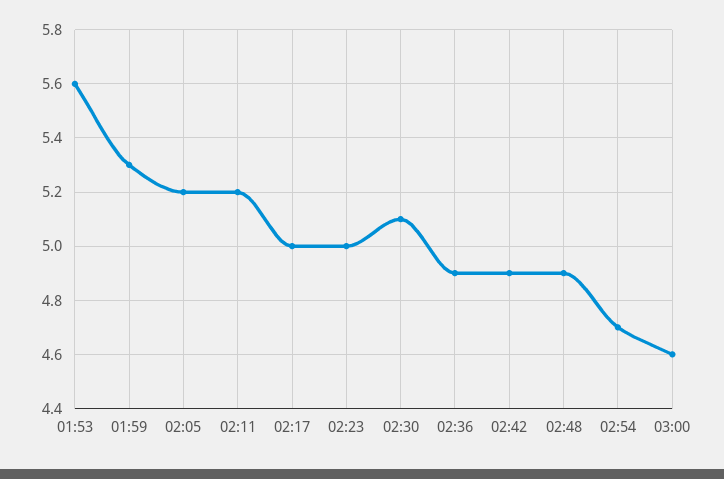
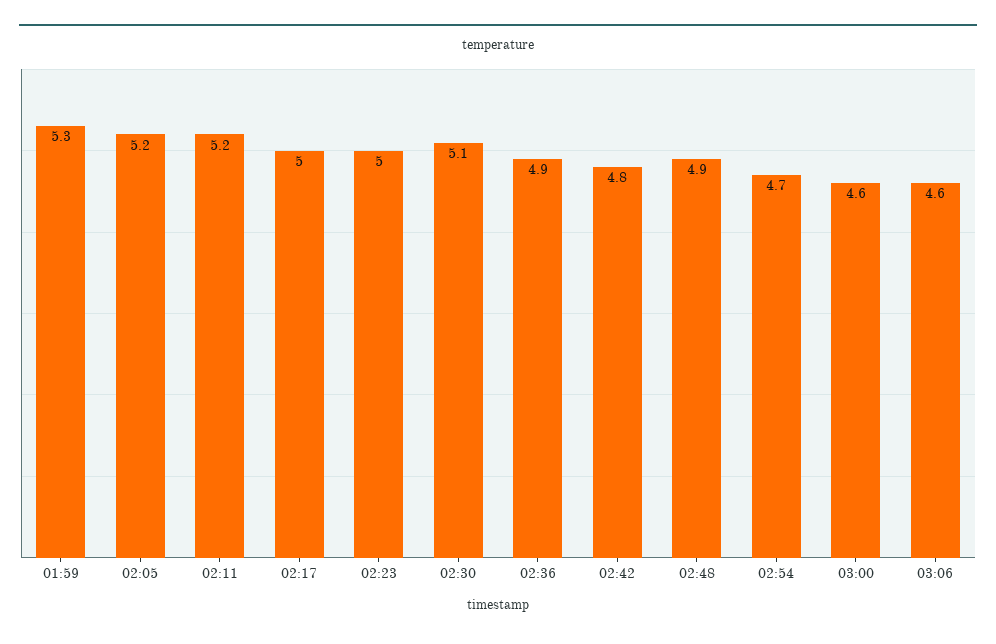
01:53: 5.6 -> none
02:42: 4.9 -> 4.8
03:06: none -> 4.6

